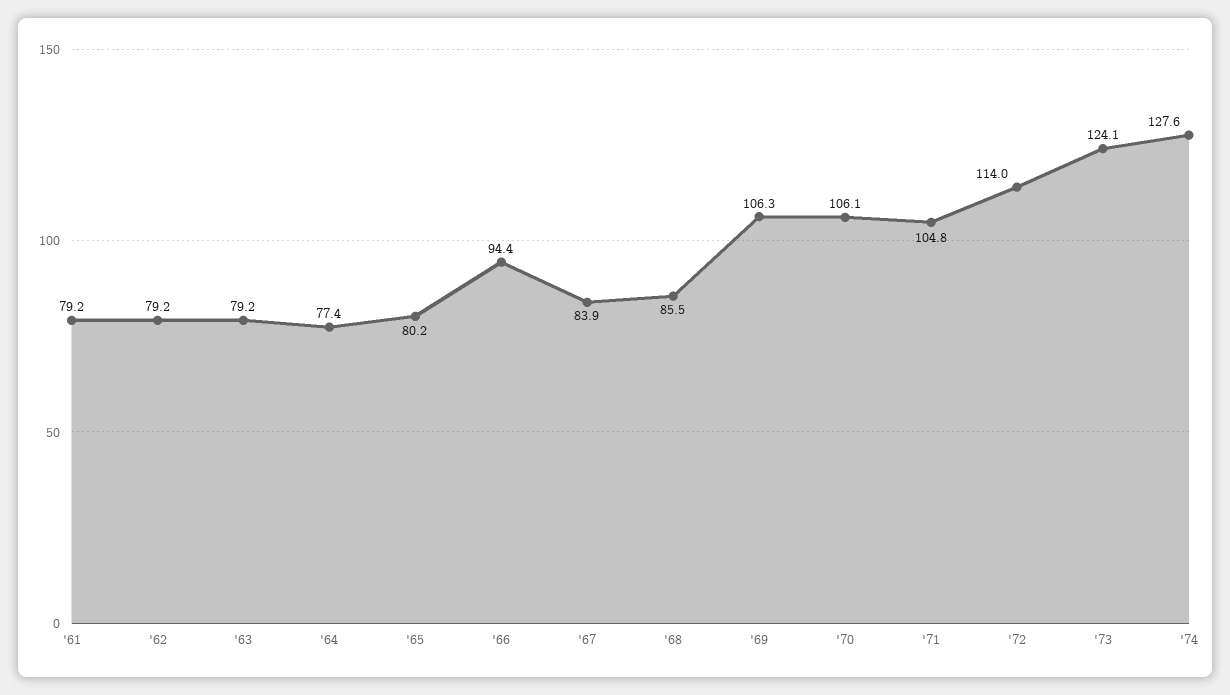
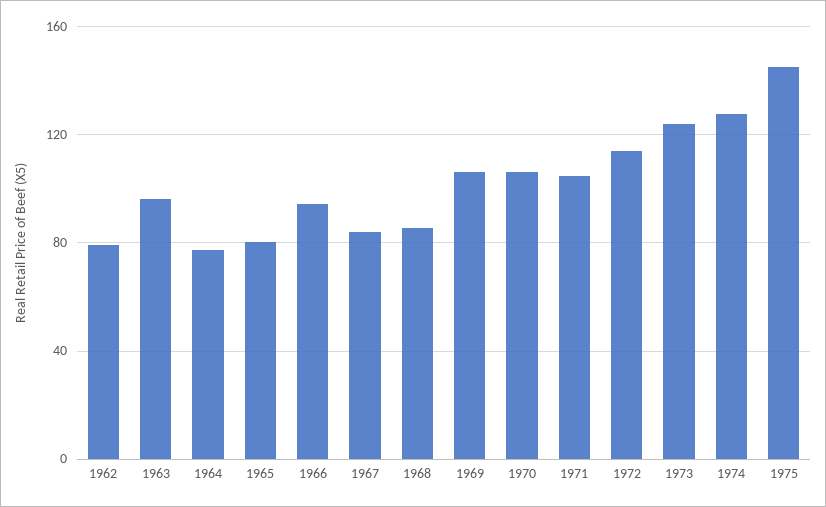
'61: 79.2 -> none
'63: 79.2 -> 95
1975: none -> 145

